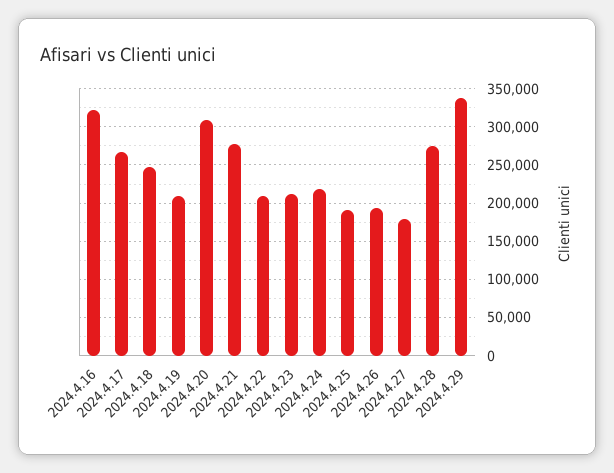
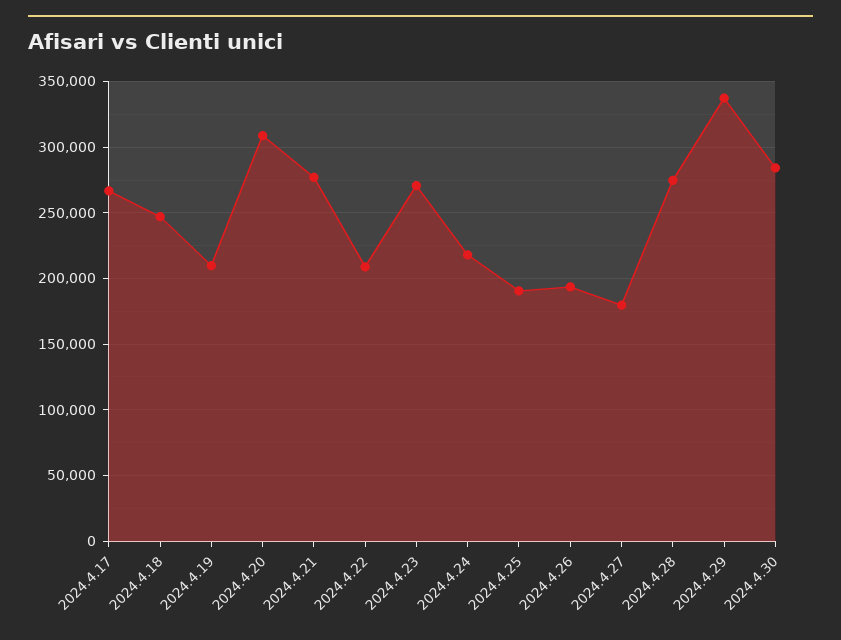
2024.4.16: 320000 -> none
2024.4.23: 210000 -> 270000
2024.4.30: none -> 285000

